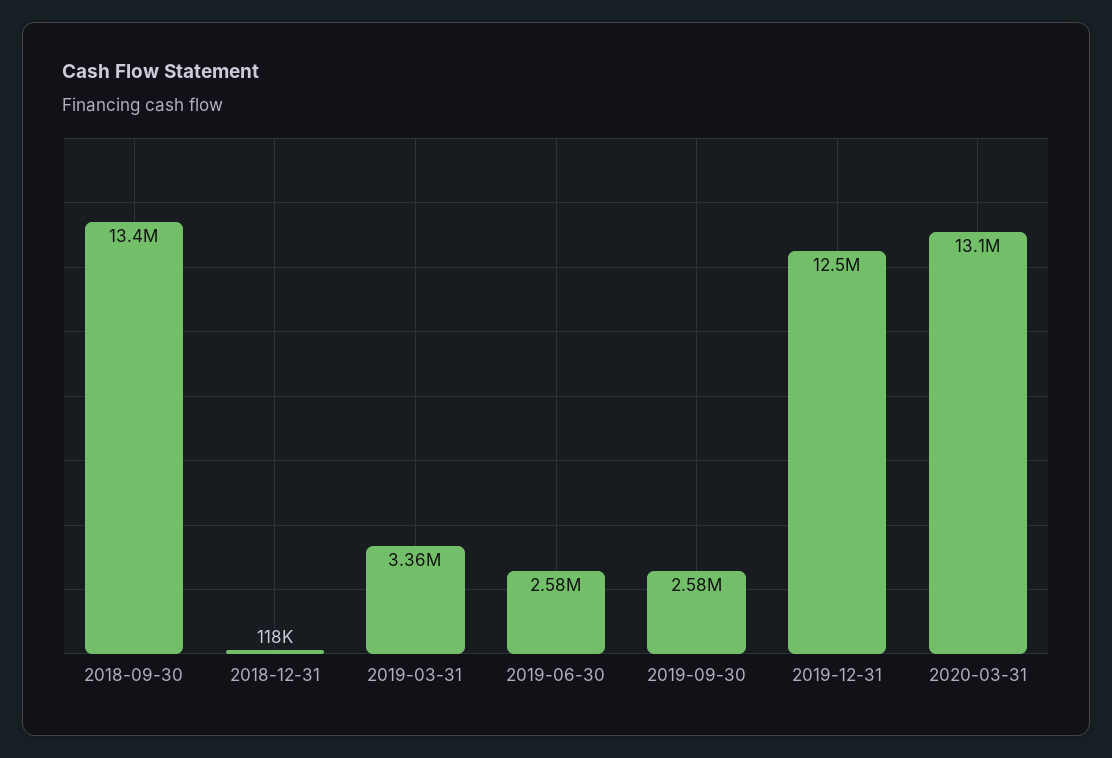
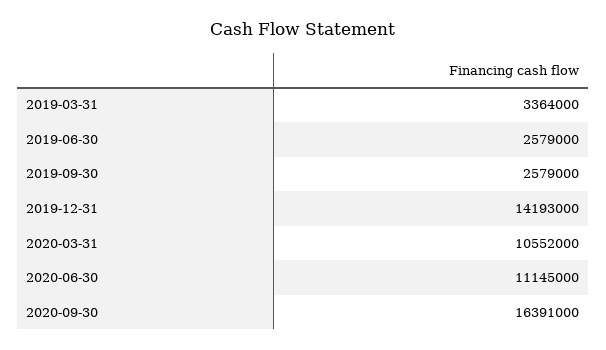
2018-09-30: 13400000 -> none
2018-12-31: 118000 -> none
2019-12-31: 12500000 -> 14193000
2020-03-31: 13100000 -> 10552000
2020-06-30: none -> 11145000
2020-09-30: none -> 16391000

